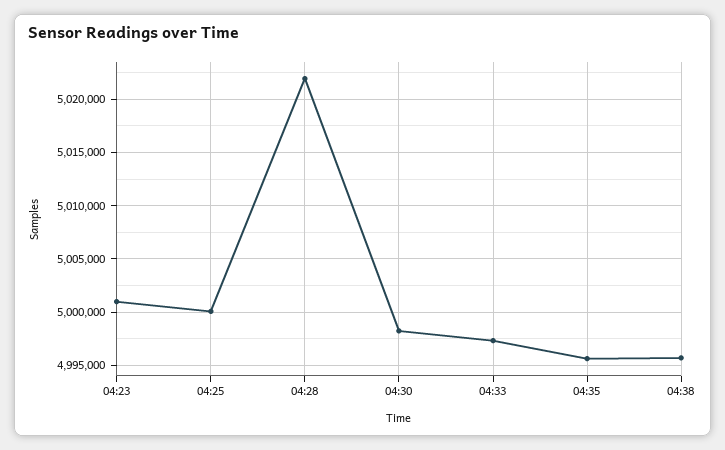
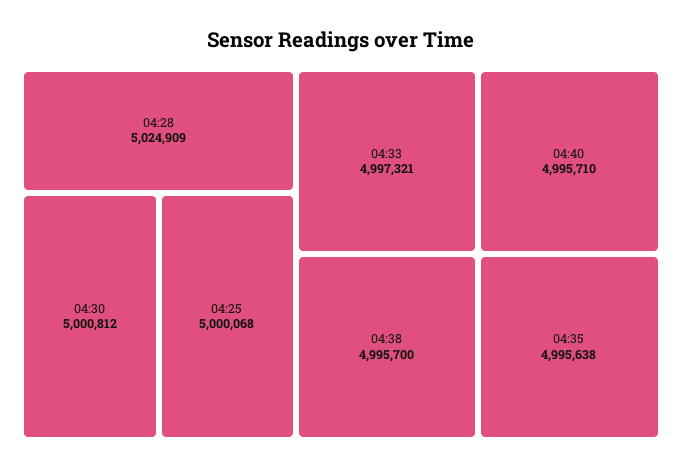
04:23: 5001000 -> none
04:28: 5022000 -> 5024909
04:30: 4998000 -> 5000812
04:40: none -> 4995710

